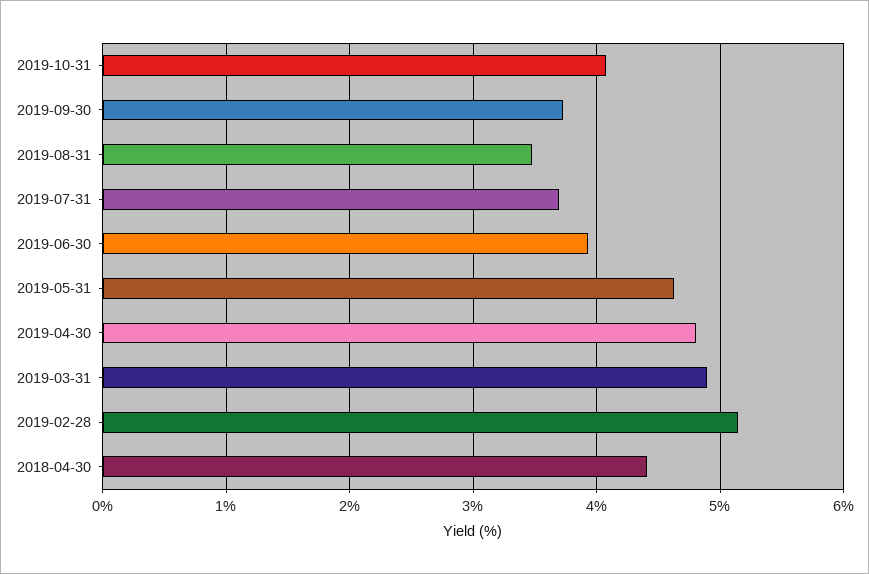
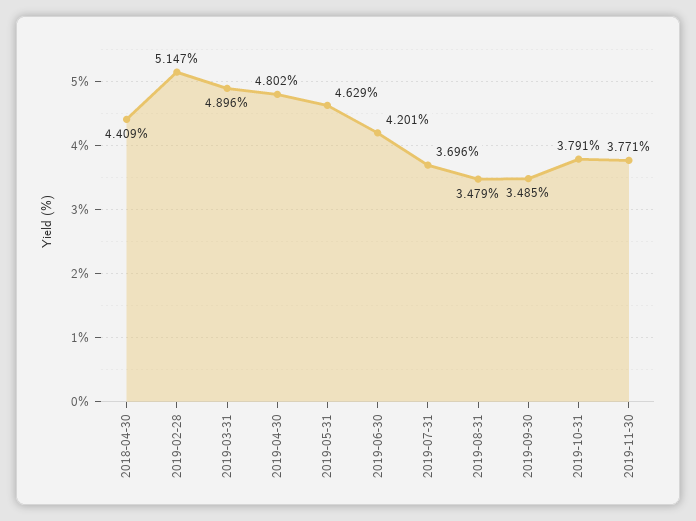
2019-10-31: 4.1 -> 3.791
2019-09-30: 3.7 -> 3.485
2019-06-30: 3.9 -> 4.201
2019-11-30: none -> 3.771

